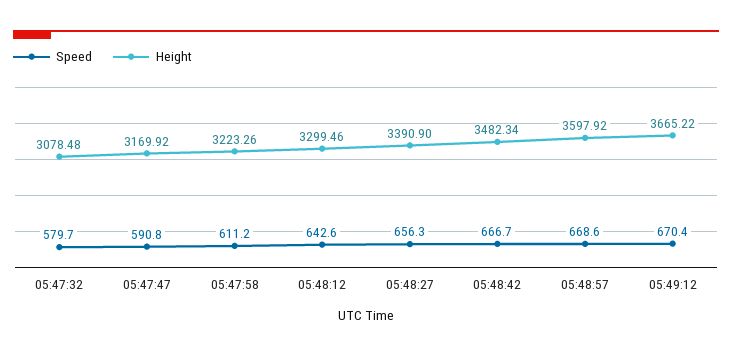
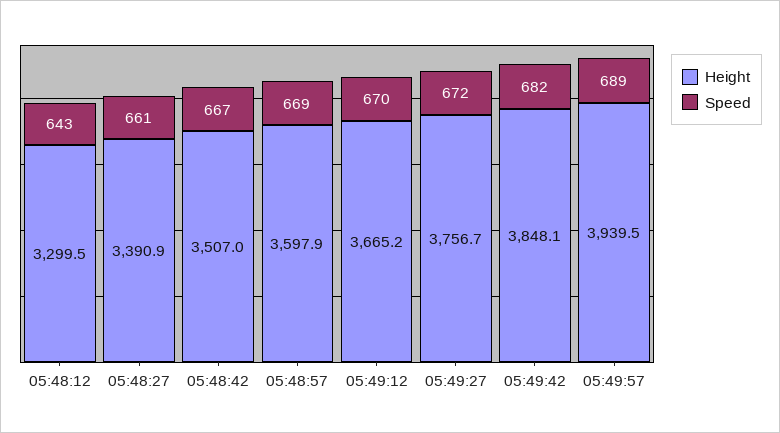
Speed, 05:47:32: 579.7 -> none
Height, 05:47:32: 3078.48 -> none
Speed, 05:47:47: 590.8 -> none
Height, 05:47:47: 3169.92 -> none
Speed, 05:47:58: 611.2 -> none
Height, 05:47:58: 3223.26 -> none
Speed, 05:48:27: 656.3 -> 661
Height, 05:48:42: 3482.34 -> 3507
Height, 05:49:27: none -> 3756.7
Speed, 05:49:27: none -> 672
Height, 05:49:42: none -> 3848.1
Speed, 05:49:42: none -> 682
Height, 05:49:57: none -> 3939.5
Speed, 05:49:57: none -> 689

